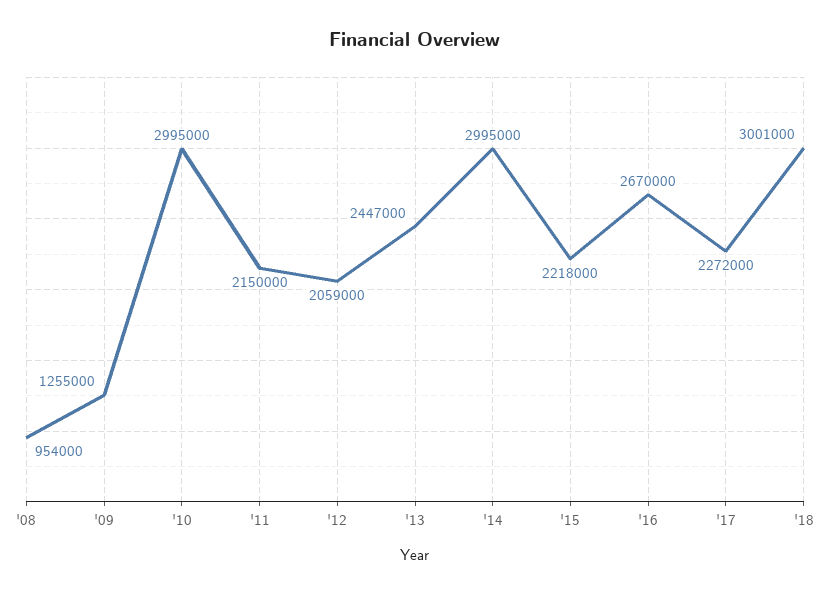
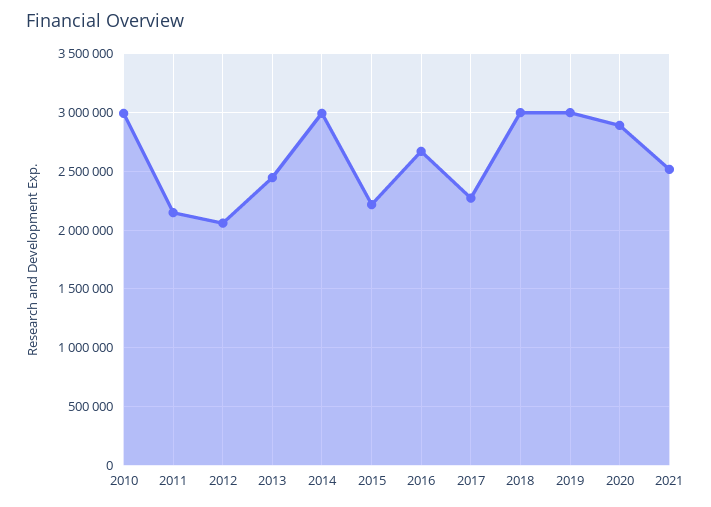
'08: 954000 -> none
'09: 1255000 -> none
2019: none -> 3000000
2020: none -> 2900000
2021: none -> 2500000

